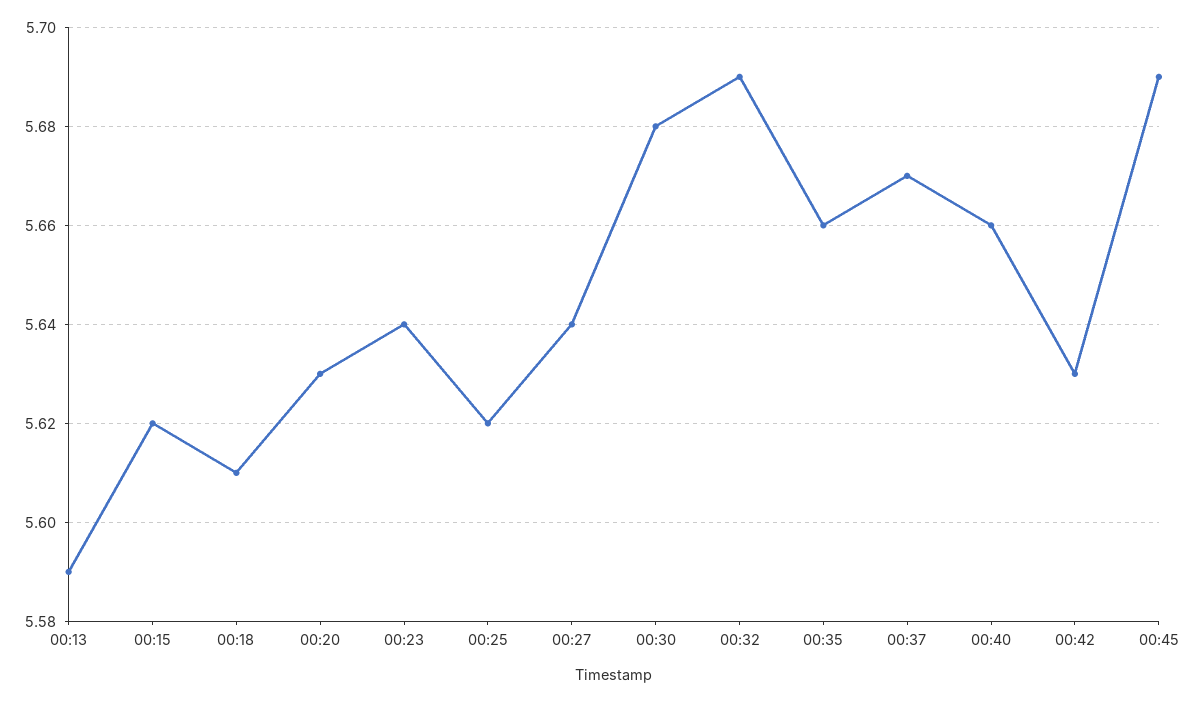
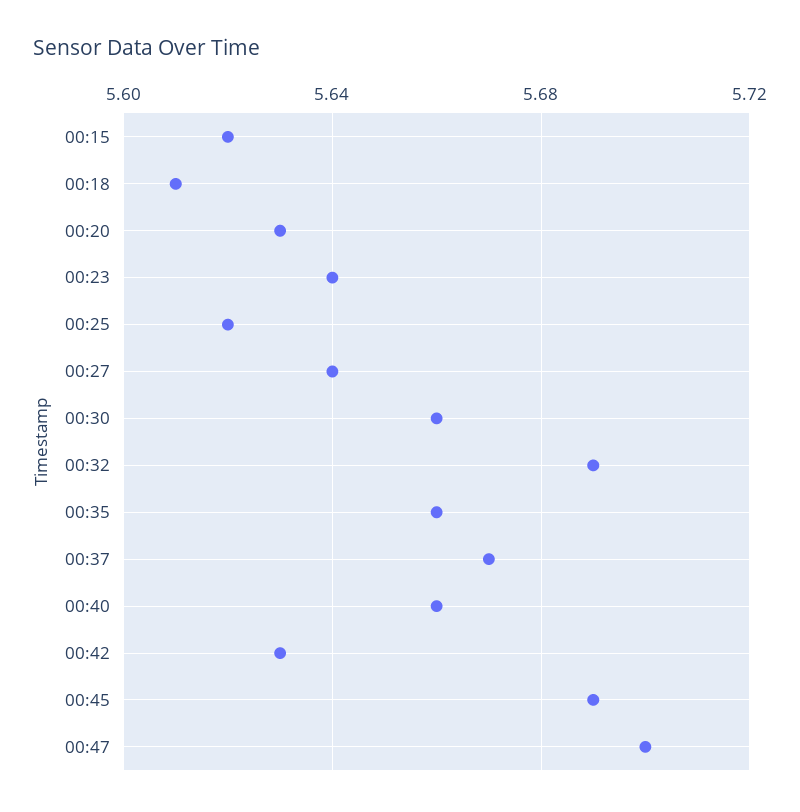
00:13: 5.59 -> none
00:30: 5.68 -> 5.66
00:47: none -> 5.7

